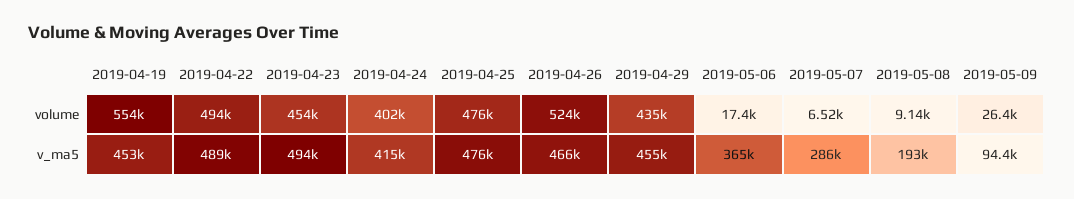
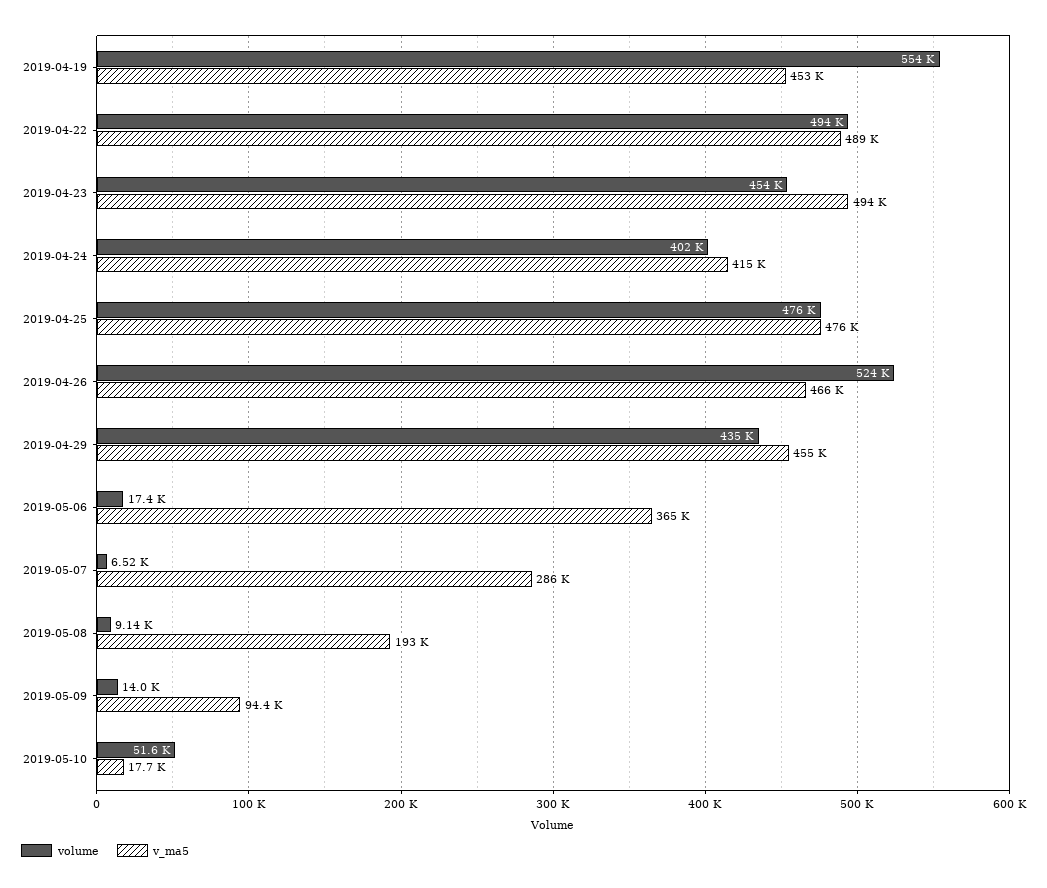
volume, 2019-05-09: 26400 -> 14000
volume, 2019-05-10: none -> 51600
v_ma5, 2019-05-10: none -> 17700

